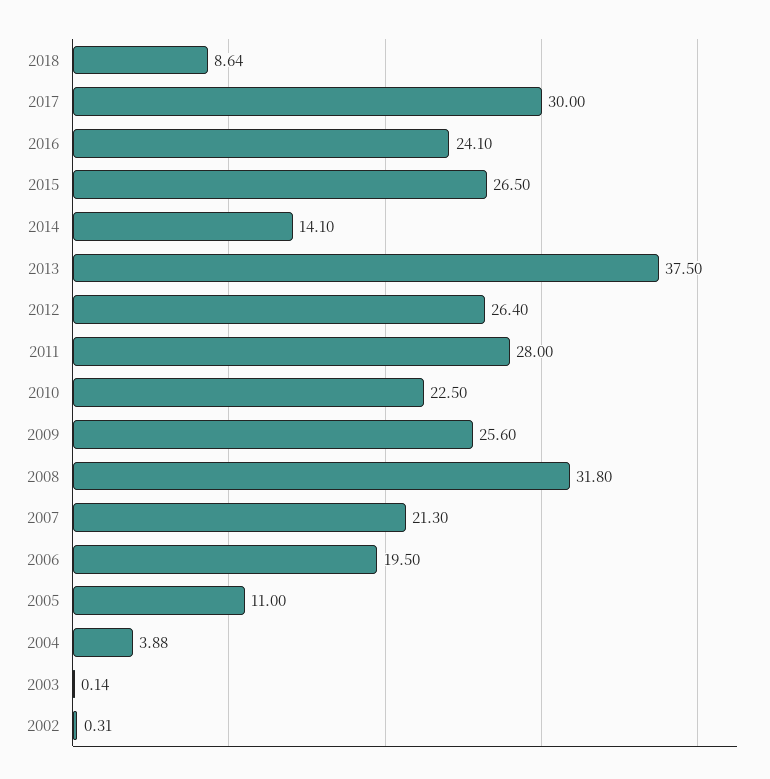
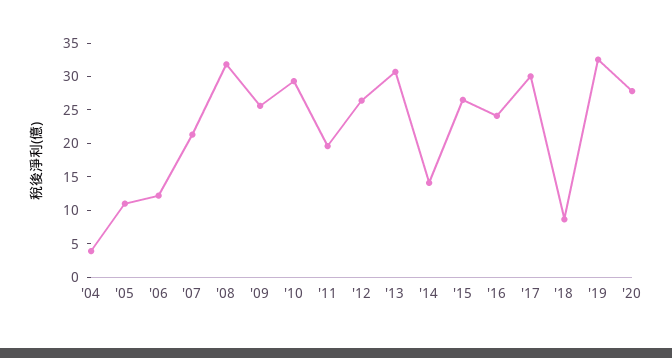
2013: 37.5 -> 30
2011: 28 -> 20
2010: 22.5 -> 30
2006: 19.5 -> 12.5
2003: 0.14 -> none
2002: 0.31 -> none
'19: none -> 32.5
'20: none -> 27.5

